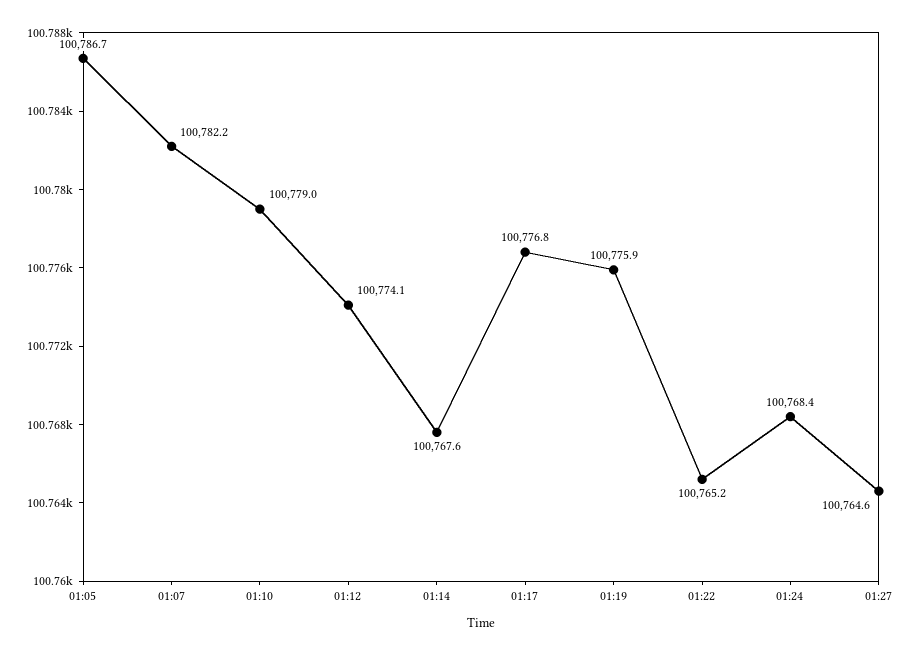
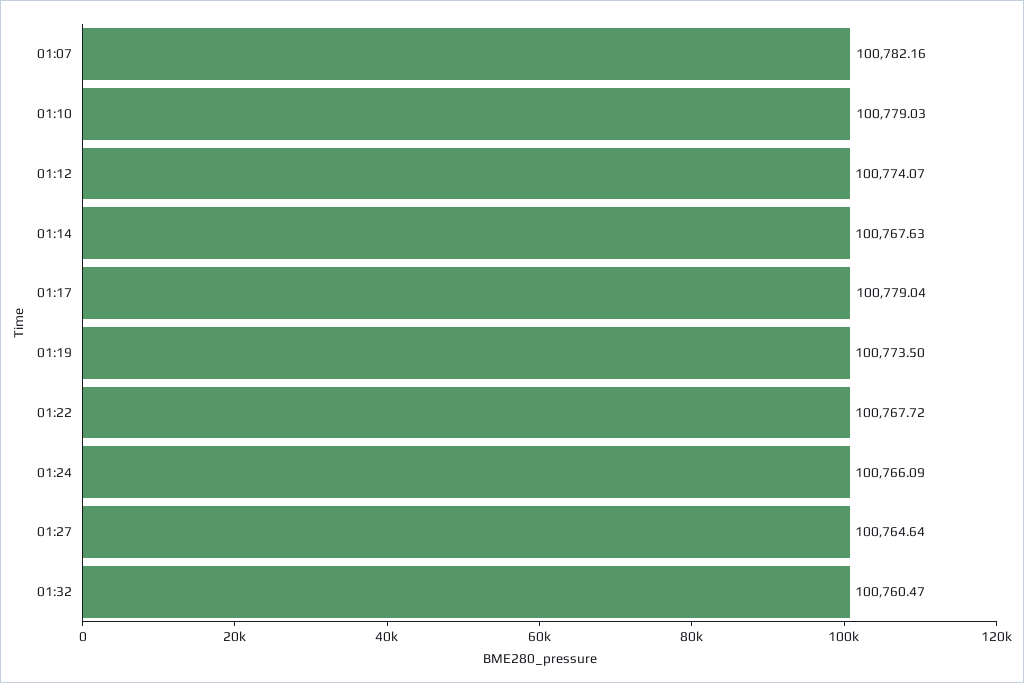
01:05: 100786.7 -> none
01:17: 100776.8 -> 100779.04
01:19: 100775.9 -> 100773.5
01:22: 100765.2 -> 100767.72
01:24: 100768.4 -> 100766.09
01:32: none -> 100760.47

